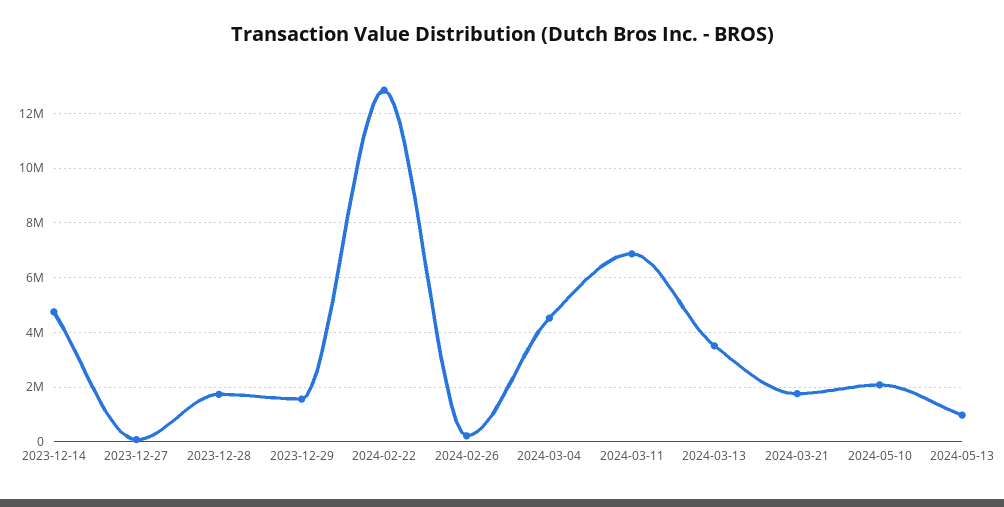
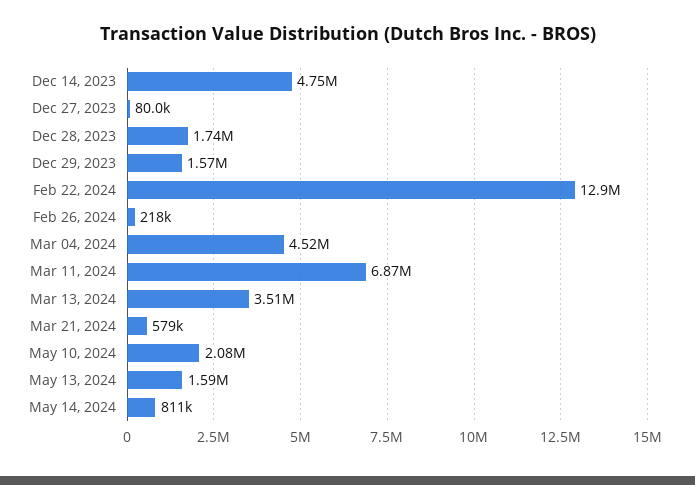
2024-03-21: 1750000 -> 579000
2024-05-13: 1000000 -> 1590000
May 14, 2024: none -> 811000

